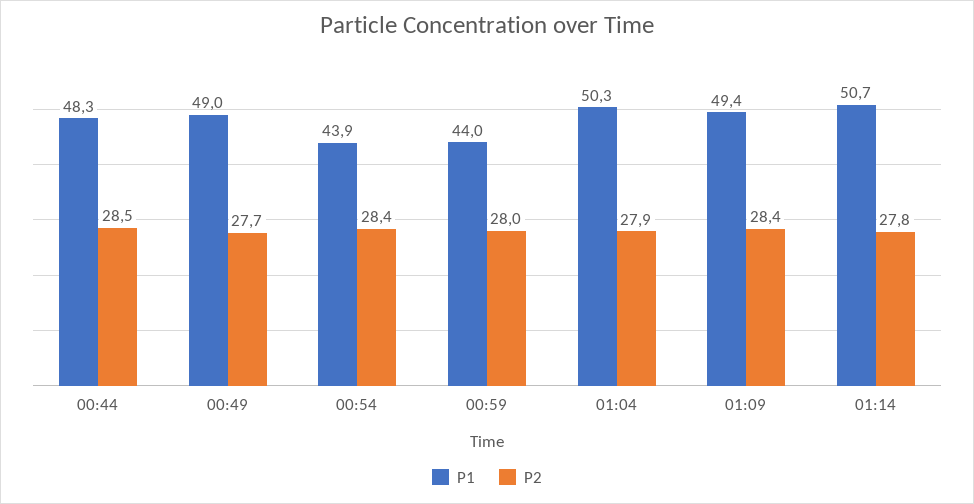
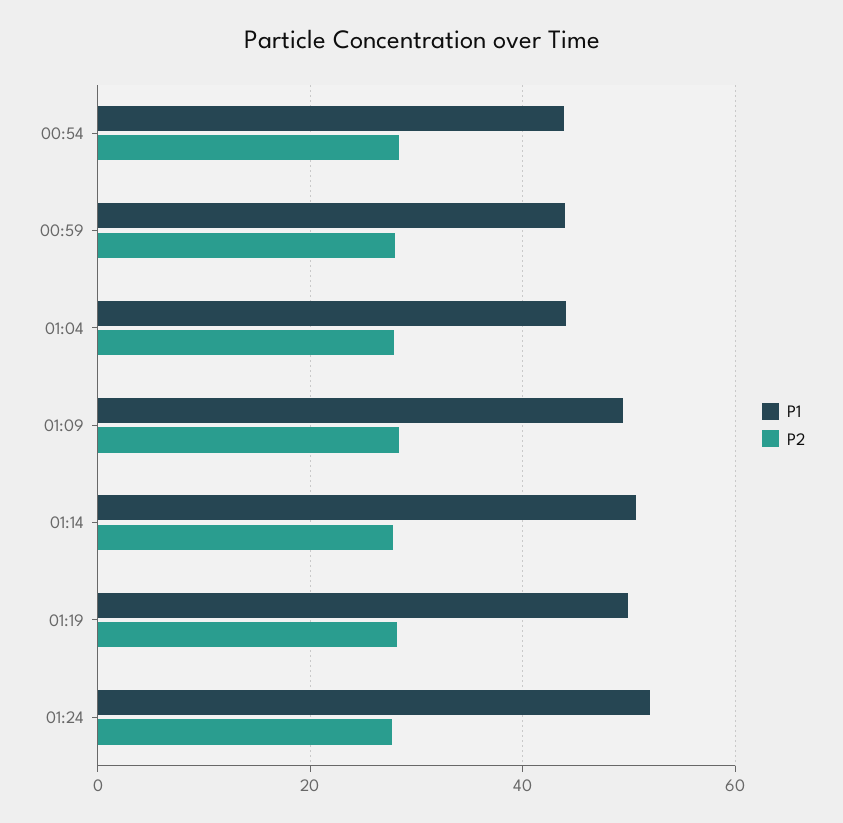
P1, 00:44: 48.3 -> none
P2, 00:44: 28.5 -> none
P1, 00:49: 49 -> none
P2, 00:49: 27.7 -> none
P1, 01:04: 50.3 -> 44
P1, 01:19: none -> 50
P2, 01:19: none -> 28
P1, 01:24: none -> 52
P2, 01:24: none -> 28

